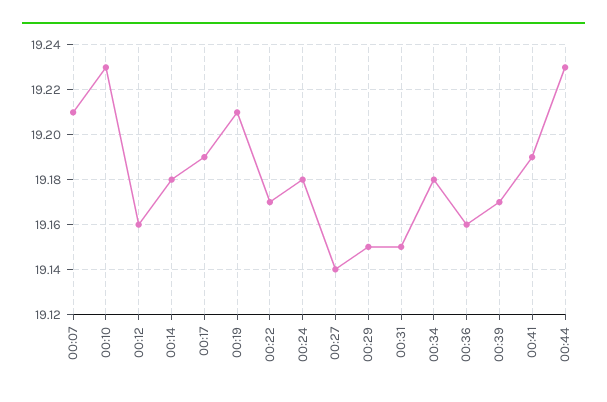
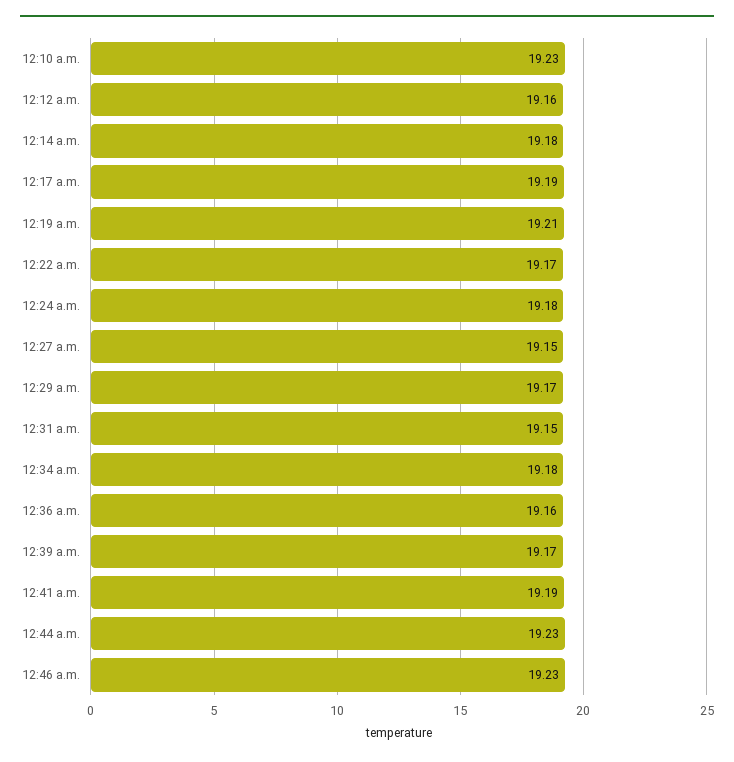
00:07: 19.21 -> none
00:27: 19.14 -> 19.15
00:29: 19.15 -> 19.17
12:46 a.m.: none -> 19.23

